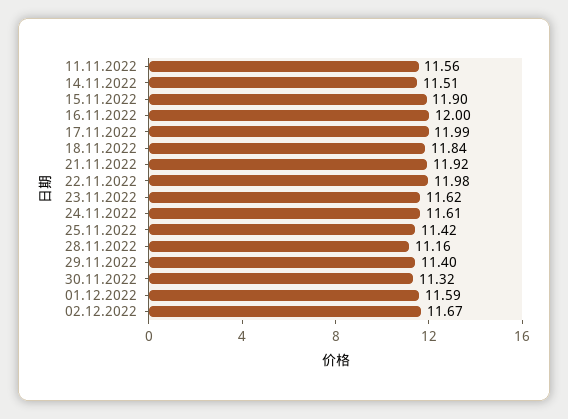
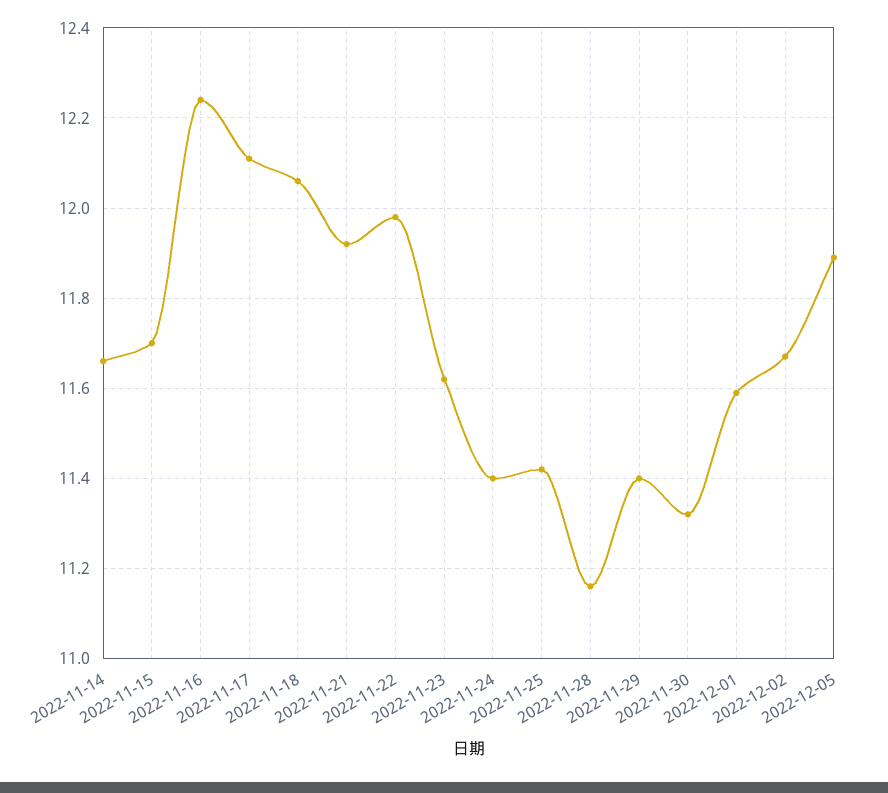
11.11.2022: 11.56 -> none
14.11.2022: 11.51 -> 11.65
15.11.2022: 11.9 -> 11.7
16.11.2022: 12 -> 12.25
17.11.2022: 11.99 -> 12.1
18.11.2022: 11.84 -> 12.05
24.11.2022: 11.61 -> 11.4
2022-12-05: none -> 11.9

